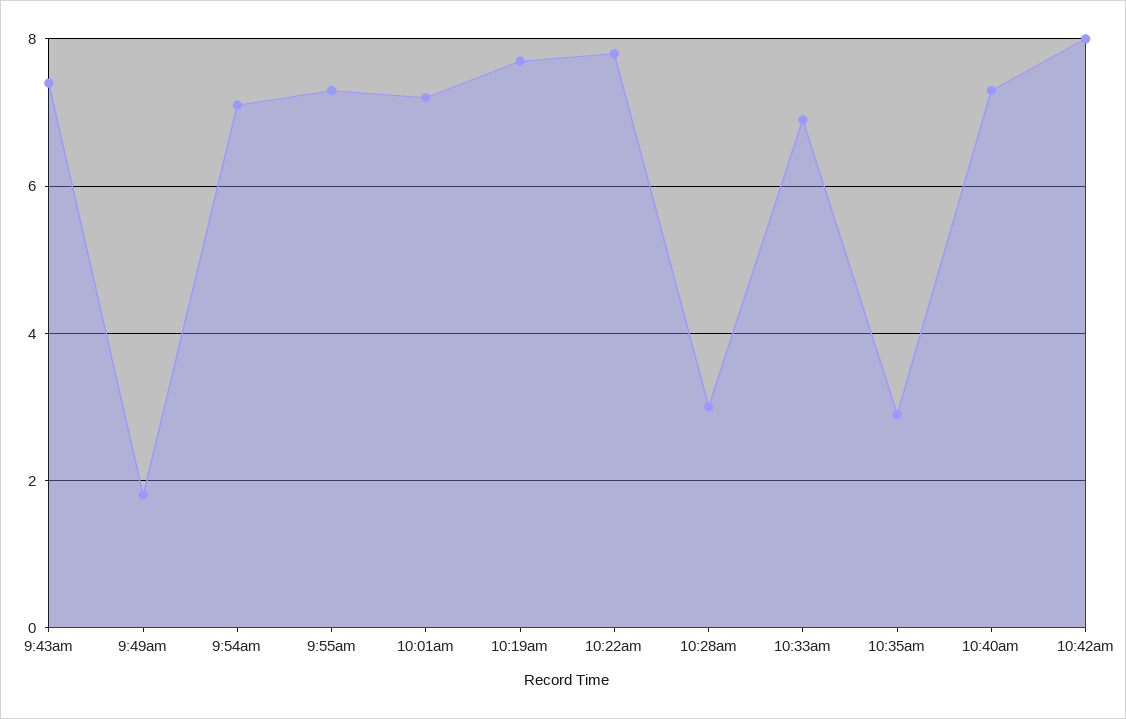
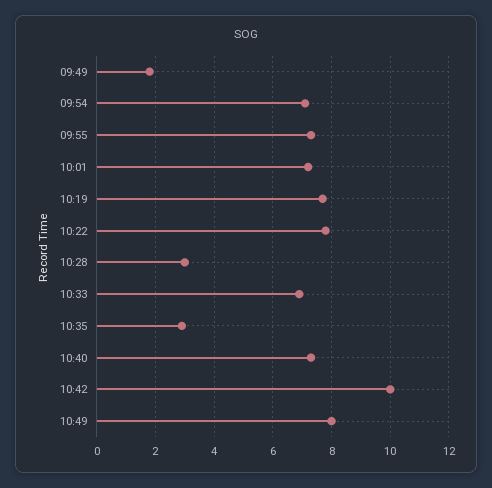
9:43am: 7.5 -> none
10:42am: 8 -> 10
10:49: none -> 8

